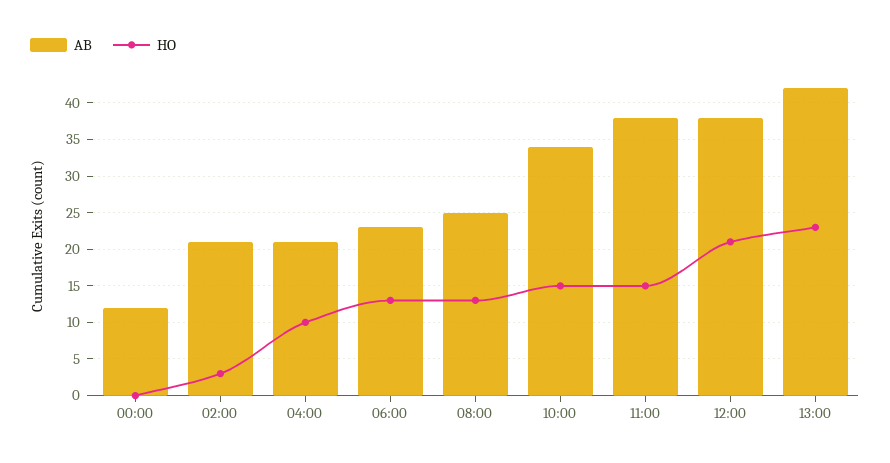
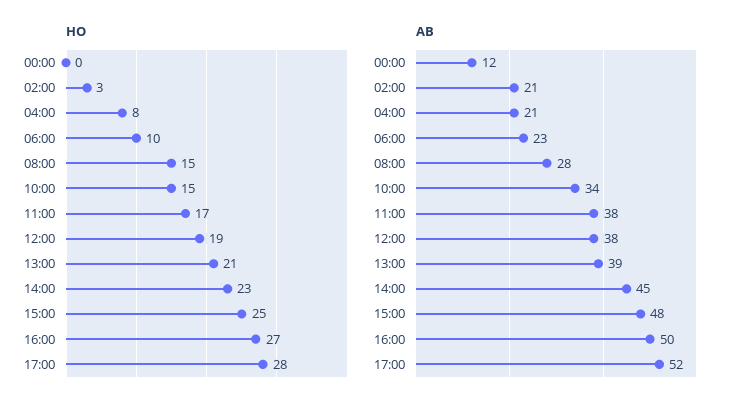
HO, 04:00: 10 -> 8
HO, 06:00: 13 -> 10
AB, 08:00: 25 -> 28
HO, 08:00: 13 -> 15
HO, 11:00: 15 -> 17
HO, 12:00: 21 -> 19
AB, 13:00: 42 -> 39
HO, 13:00: 23 -> 21
HO, 14:00: none -> 23
HO, 15:00: none -> 25
HO, 16:00: none -> 27
HO, 17:00: none -> 28
AB, 14:00: none -> 45
AB, 15:00: none -> 48
AB, 16:00: none -> 50
AB, 17:00: none -> 52

